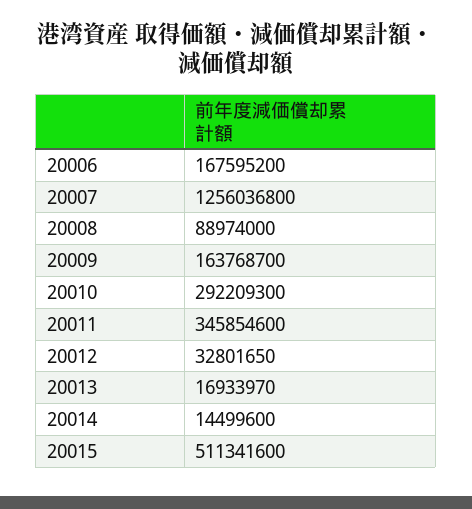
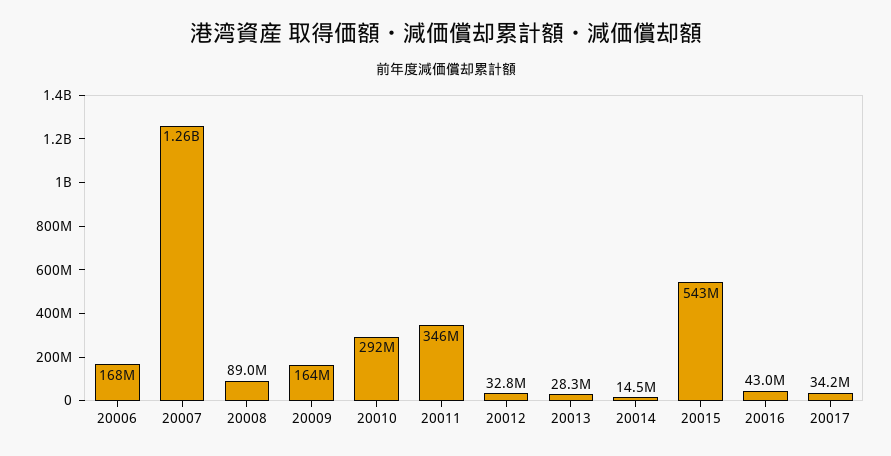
20013: 16933970 -> 28300000
20015: 511341600 -> 543000000
20016: none -> 43000000
20017: none -> 34200000

